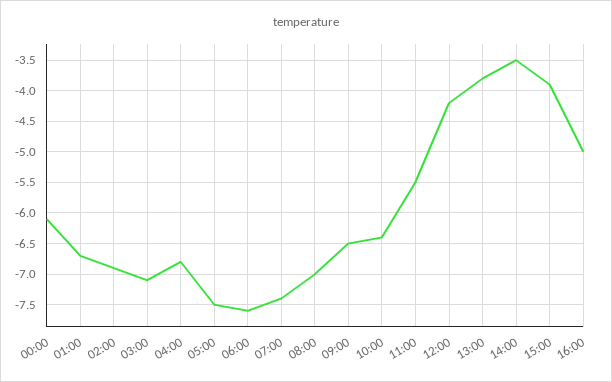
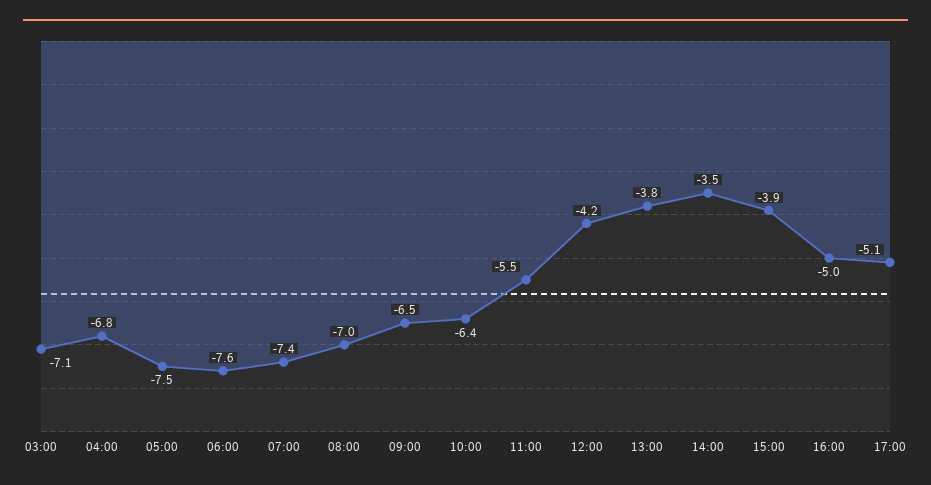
00:00: -6.1 -> none
01:00: -6.7 -> none
02:00: -6.9 -> none
17:00: none -> -5.1

